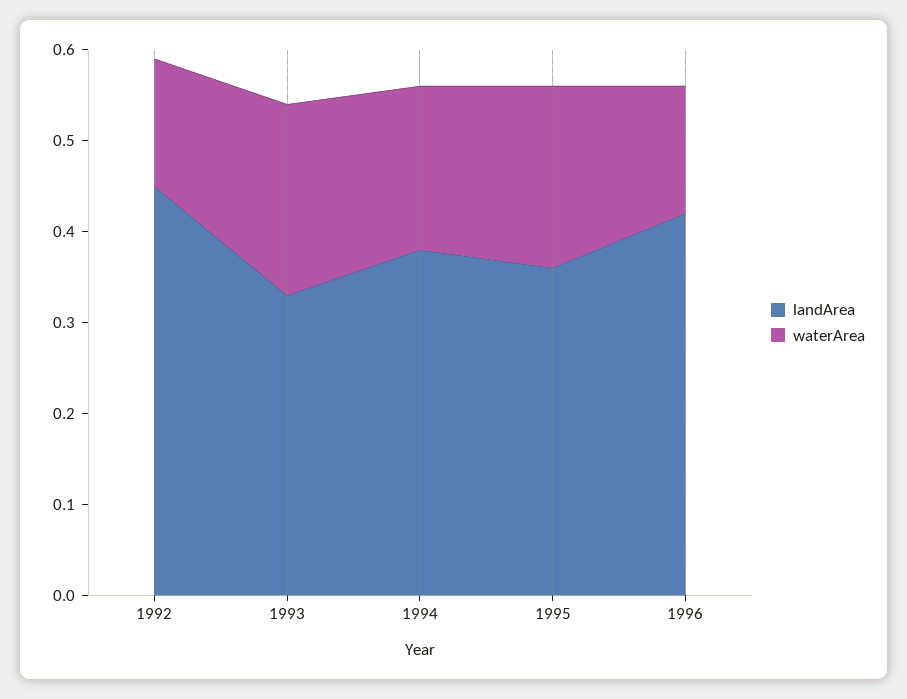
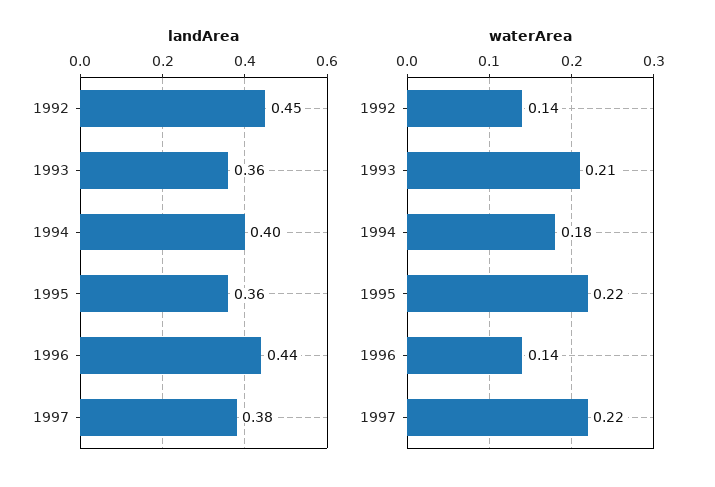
landArea, 1993: 0.33 -> 0.36
landArea, 1994: 0.38 -> 0.4
waterArea, 1995: 0.2 -> 0.22
landArea, 1996: 0.42 -> 0.44
landArea, 1997: none -> 0.38
waterArea, 1997: none -> 0.22

